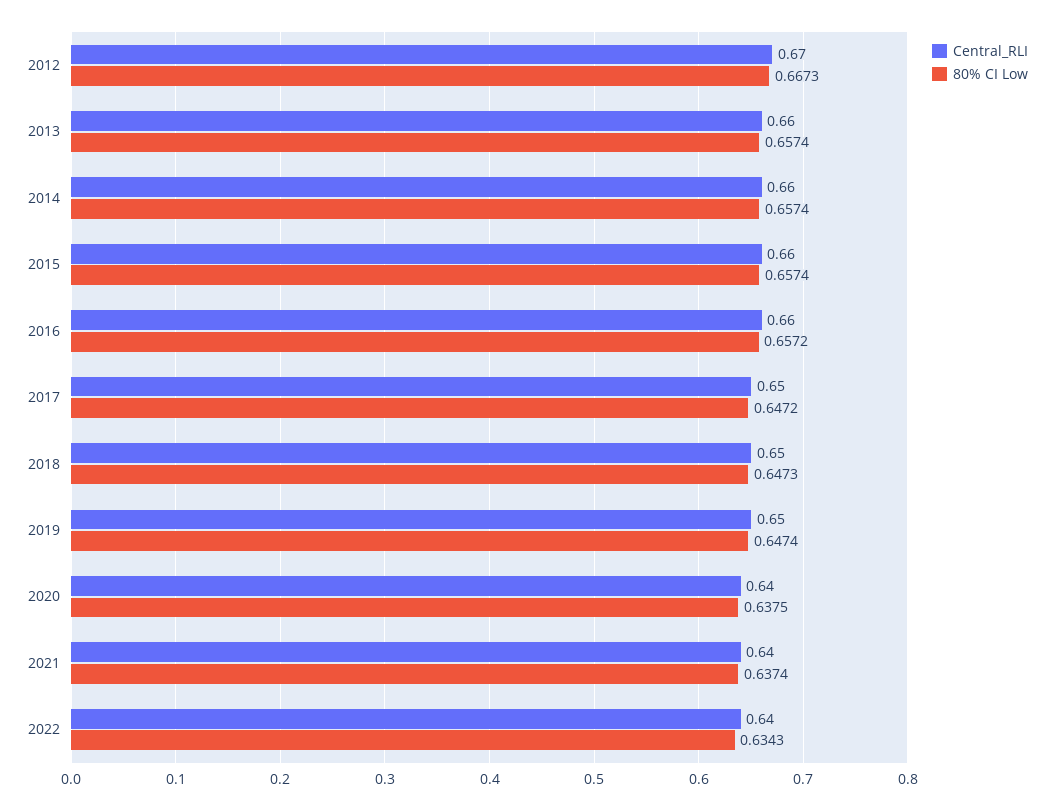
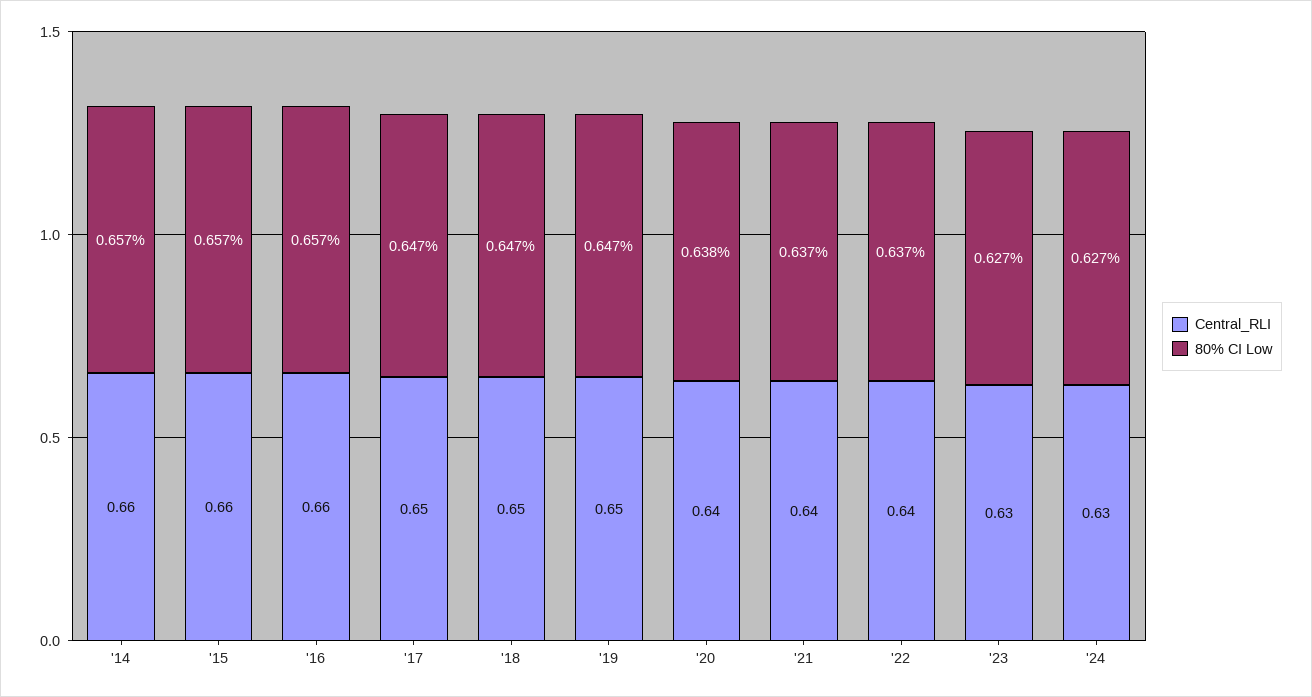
Central_RLI, 2012: 0.67 -> none
80% CI Low, 2012: 0.6673 -> none
Central_RLI, 2013: 0.66 -> none
80% CI Low, 2013: 0.6574 -> none
80% CI Low, 2022: 0.6343 -> 0.637
Central_RLI, '23: none -> 0.63
80% CI Low, '23: none -> 0.627
Central_RLI, '24: none -> 0.63
80% CI Low, '24: none -> 0.627

